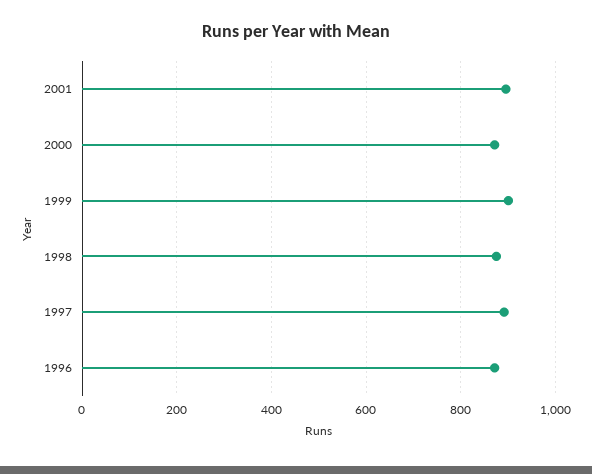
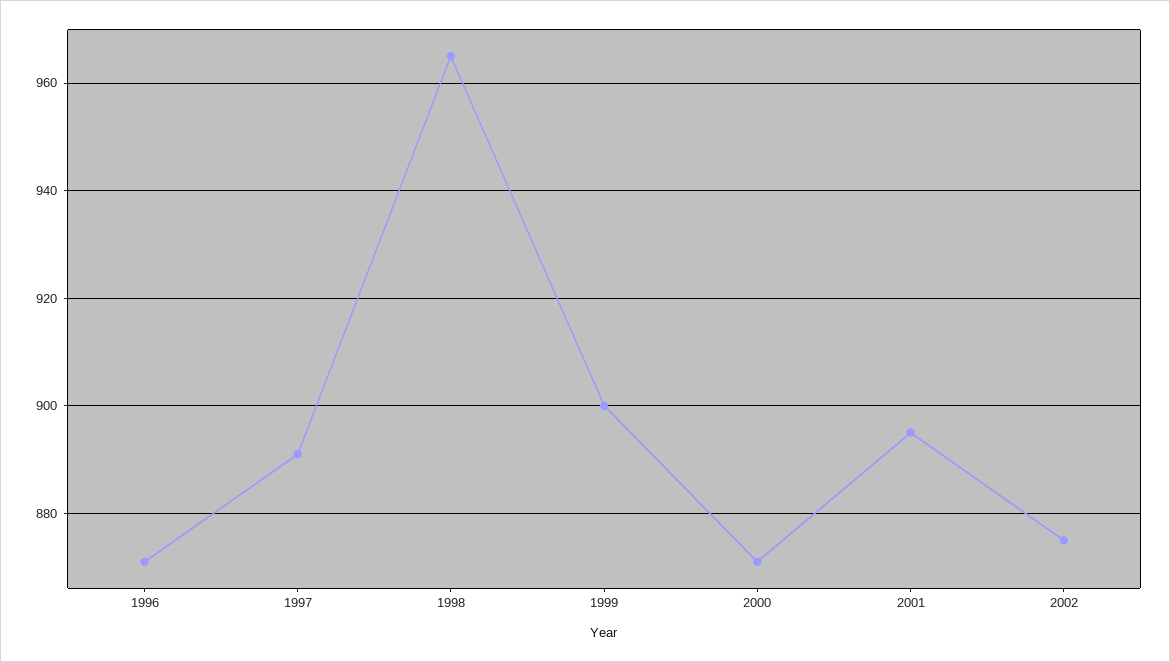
1998: 880 -> 965
2002: none -> 875

